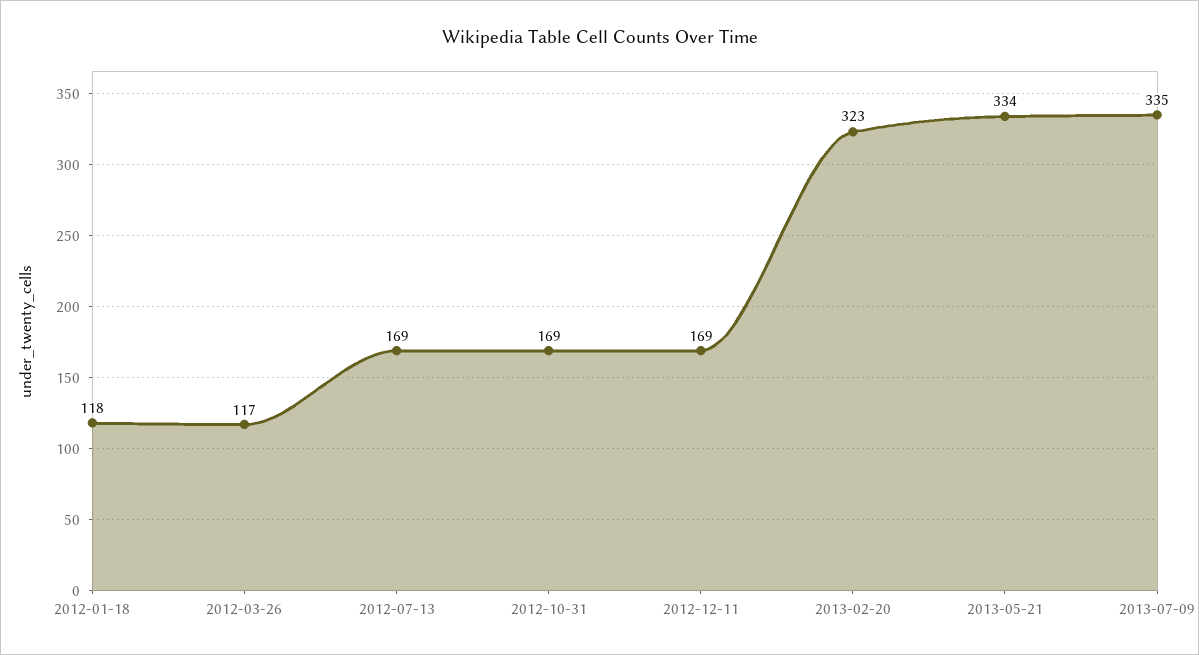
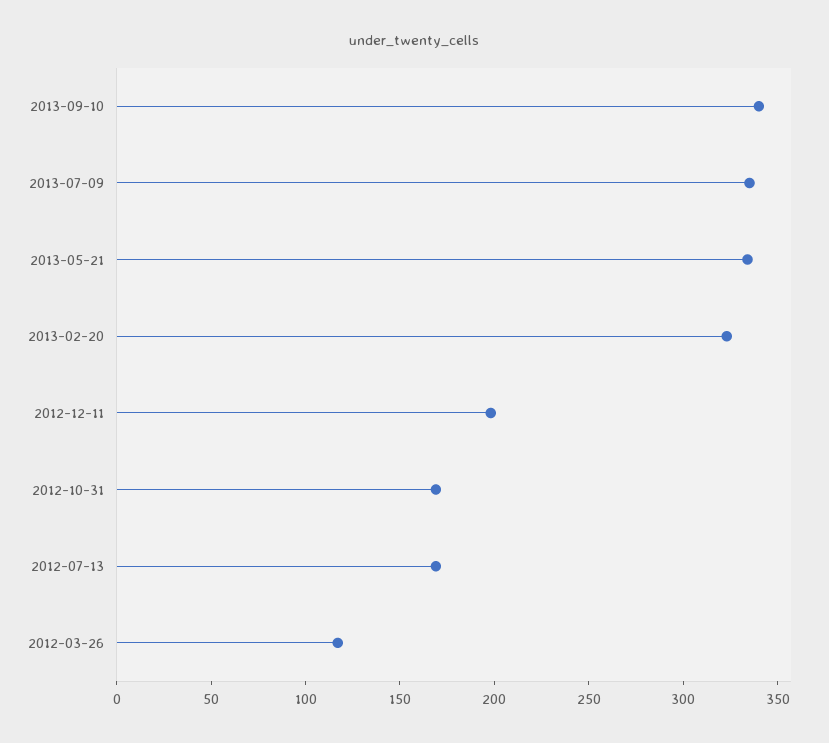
2012-01-18: 118 -> none
2012-12-11: 169 -> 200
2013-09-10: none -> 340

